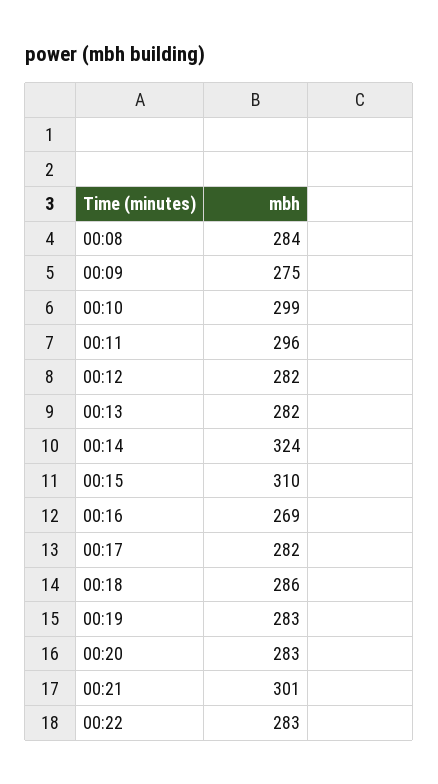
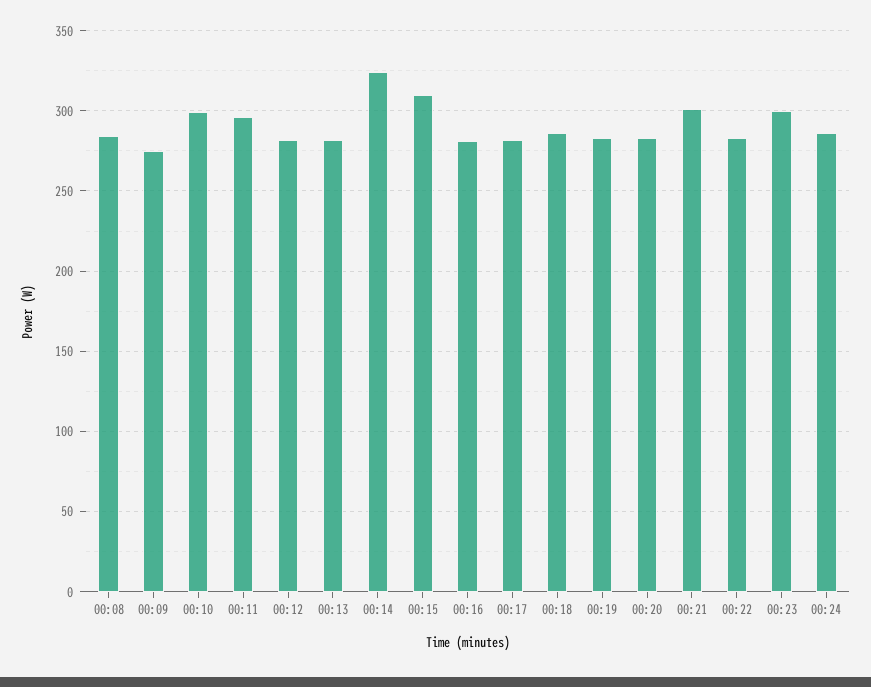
00:16: 269 -> 280
00:23: none -> 300
00:24: none -> 285

